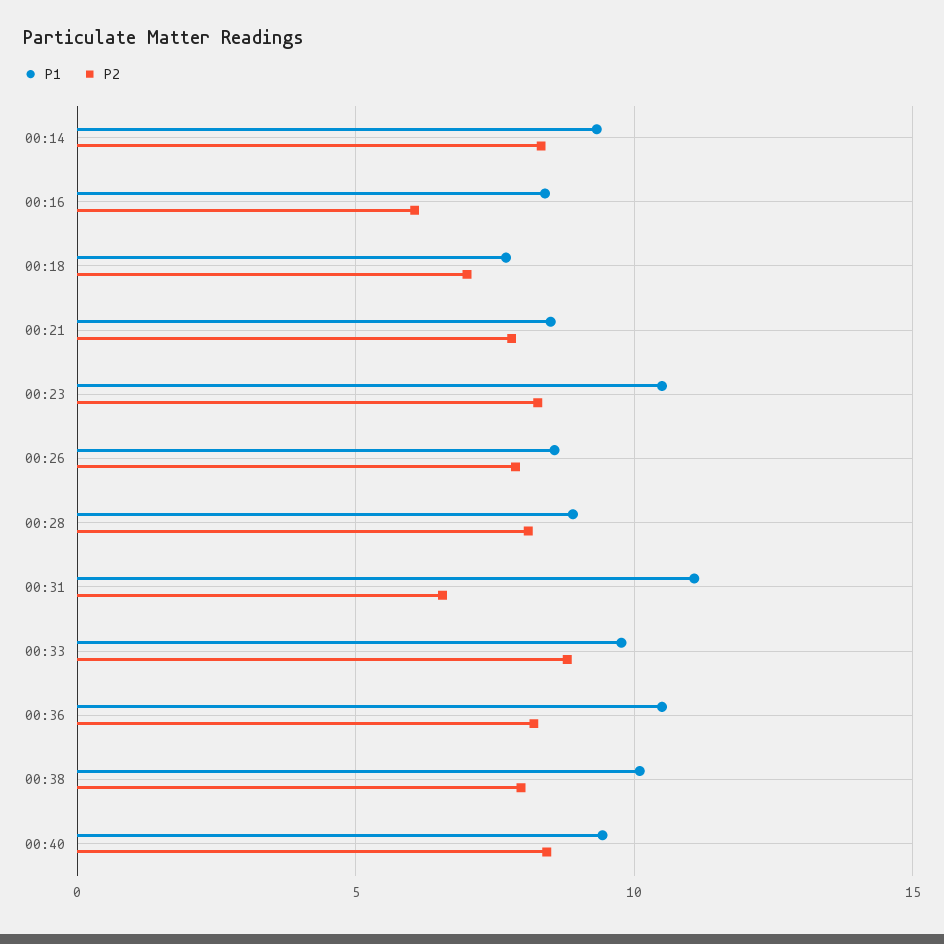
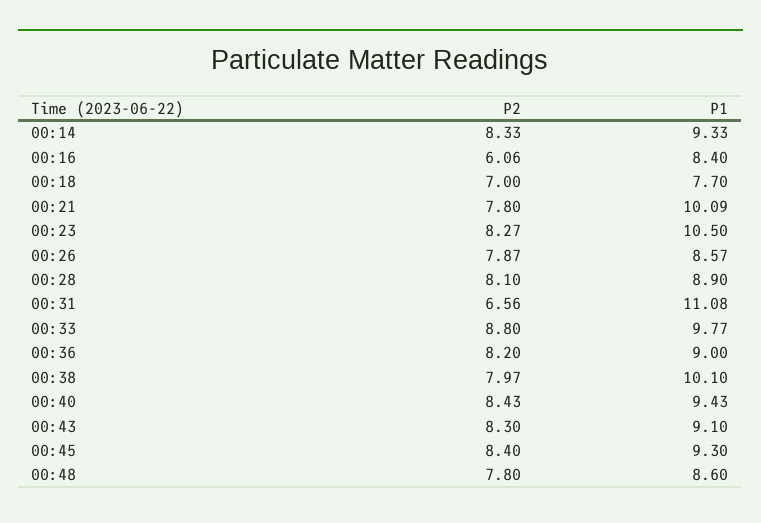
P1, 00:21: 8.5 -> 10.09
P1, 00:36: 10.5 -> 9
P2, 00:43: none -> 8.3
P1, 00:43: none -> 9.1
P2, 00:45: none -> 8.4
P1, 00:45: none -> 9.3
P2, 00:48: none -> 7.8
P1, 00:48: none -> 8.6

